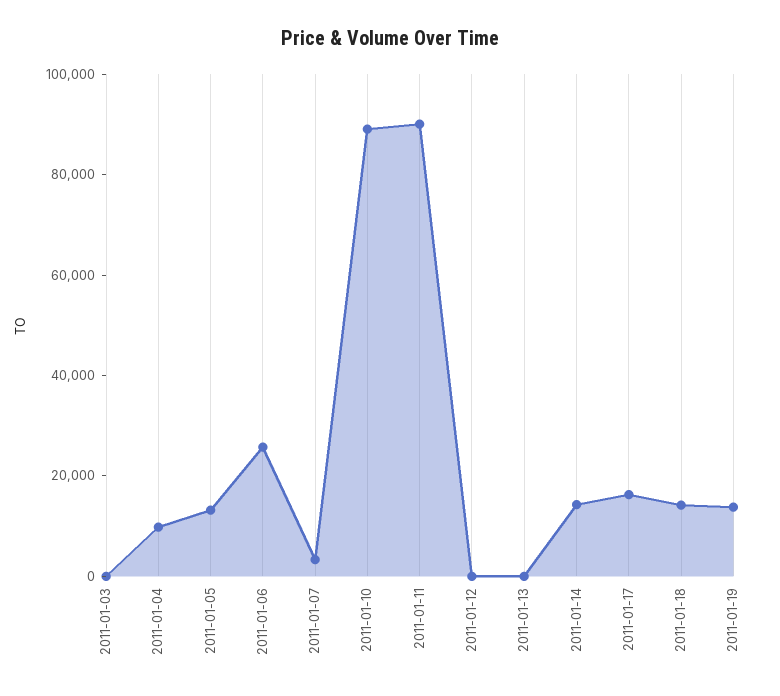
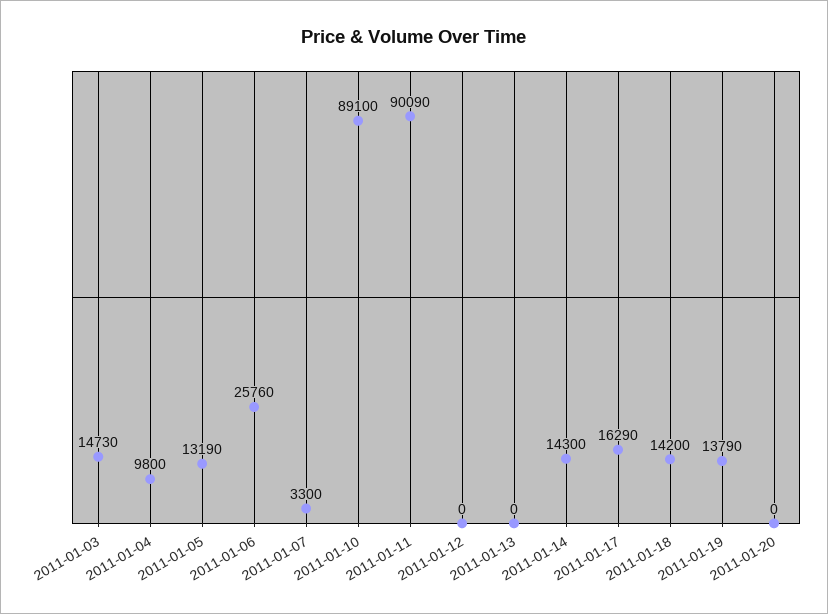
2011-01-03: 0 -> 14730
2011-01-20: none -> 0

